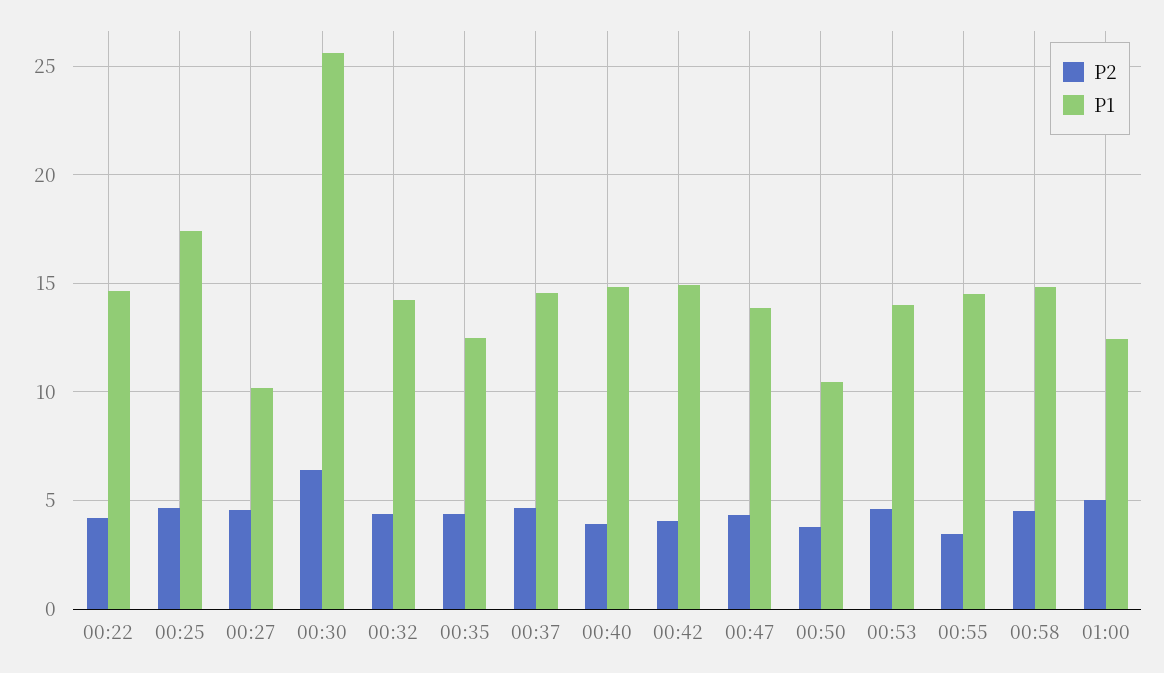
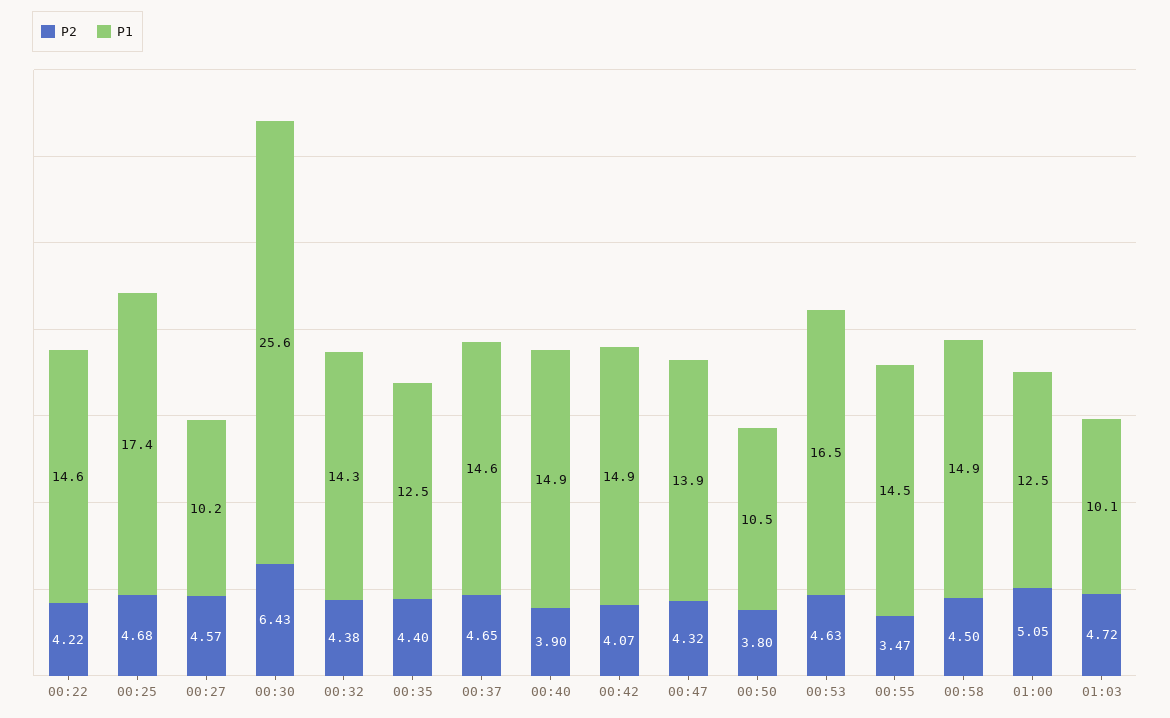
P1, 00:53: 14 -> 16.5
P2, 01:03: none -> 4.72
P1, 01:03: none -> 10.1

